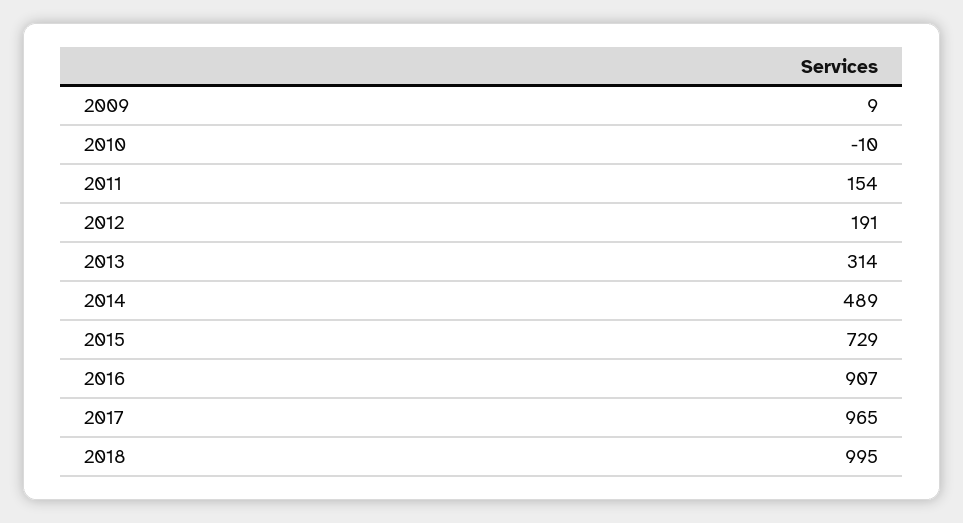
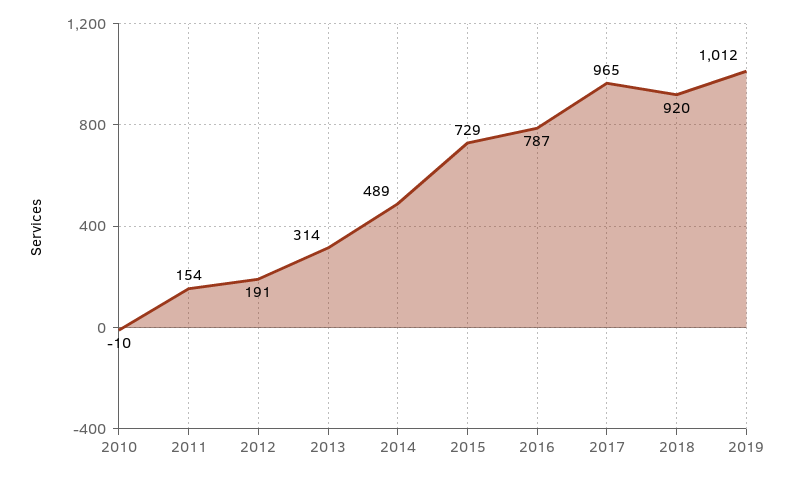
2009: 9 -> none
2016: 907 -> 787
2018: 995 -> 920
2019: none -> 1012

